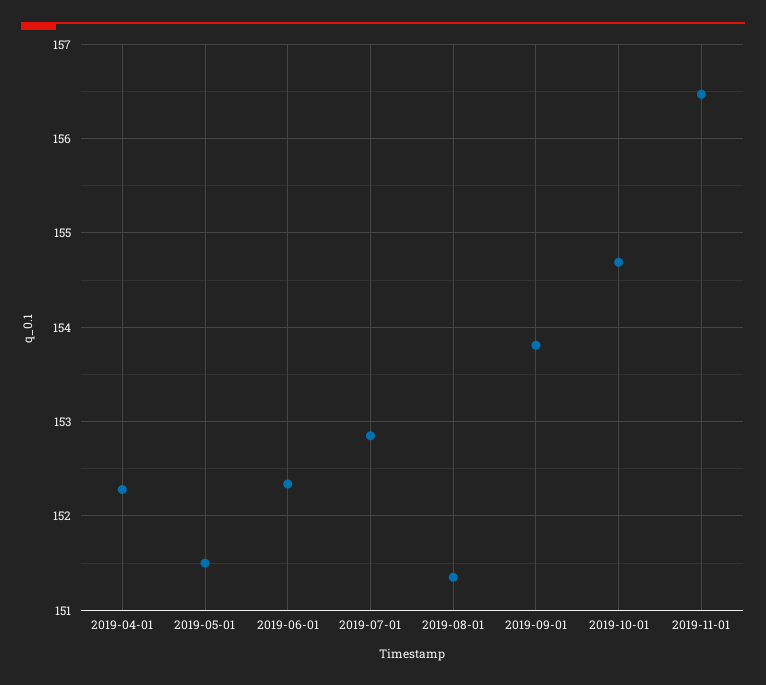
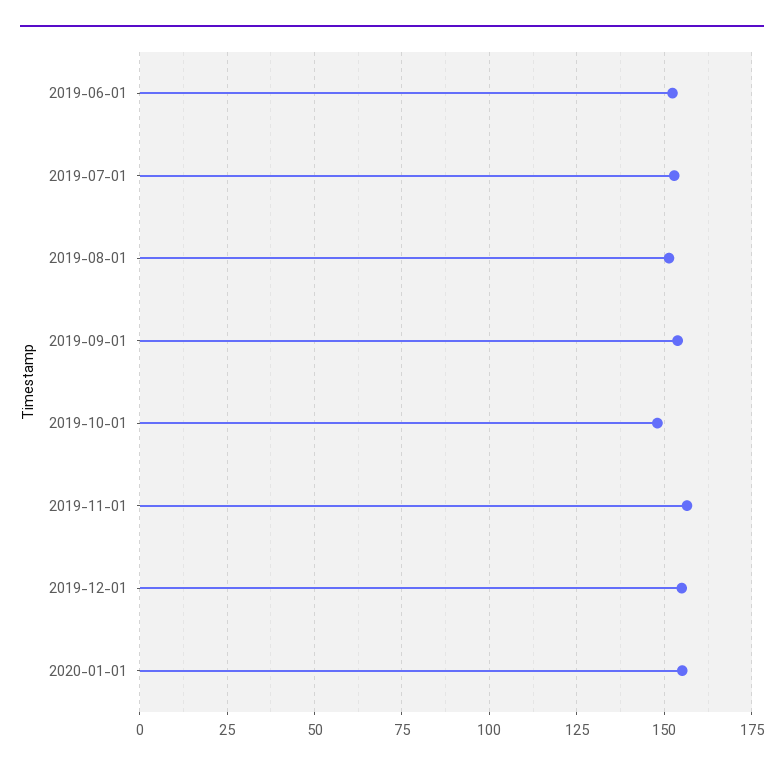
2019-04-01: 152.3 -> none
2019-05-01: 151.5 -> none
2019-10-01: 154.7 -> 147.5
2019-12-01: none -> 155
2020-01-01: none -> 155

